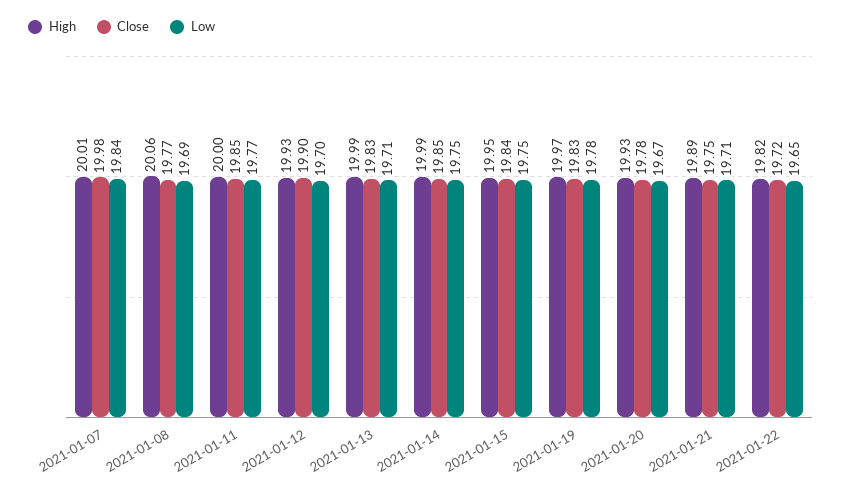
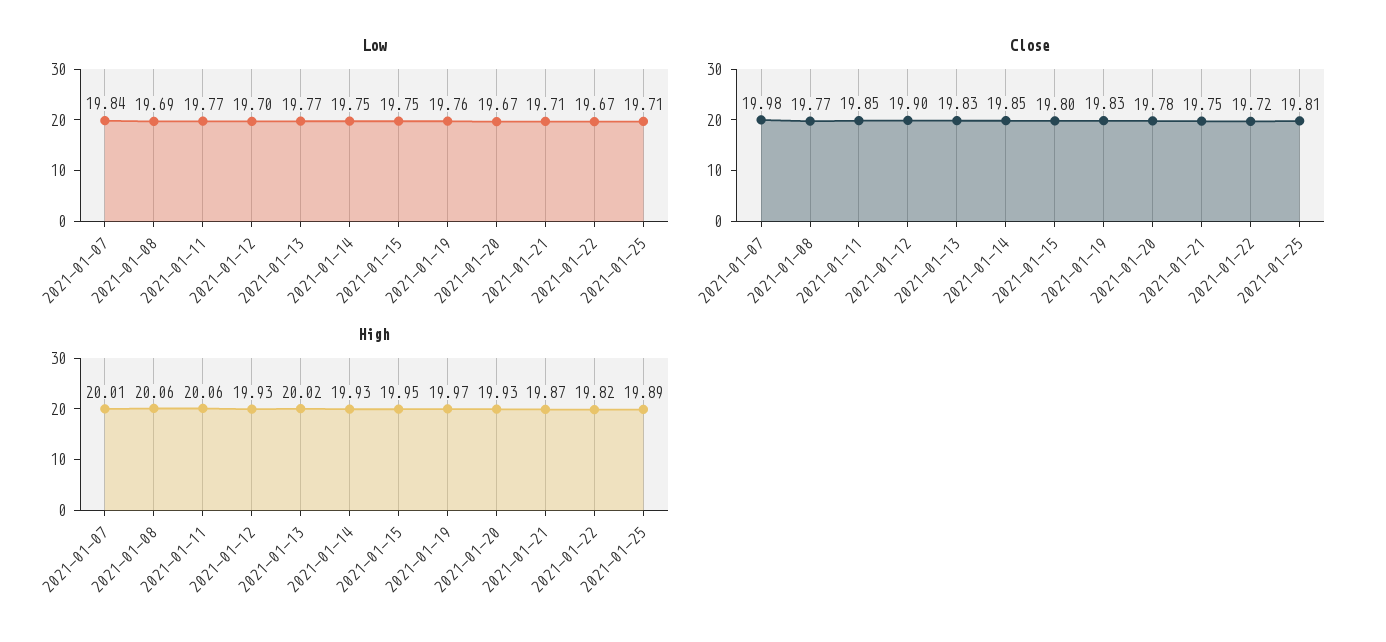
High, 2021-01-11: 20 -> 20.06
High, 2021-01-13: 19.99 -> 20.02
Low, 2021-01-13: 19.71 -> 19.77
High, 2021-01-14: 19.99 -> 19.93
Close, 2021-01-15: 19.84 -> 19.8
Low, 2021-01-19: 19.78 -> 19.76
High, 2021-01-21: 19.89 -> 19.87
Low, 2021-01-22: 19.65 -> 19.67
Low, 2021-01-25: none -> 19.71
Close, 2021-01-25: none -> 19.81
High, 2021-01-25: none -> 19.89

